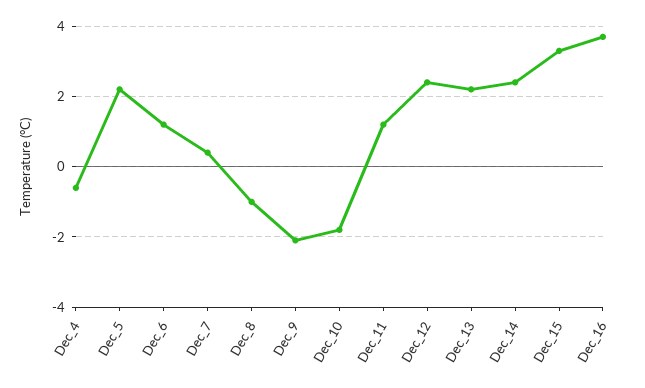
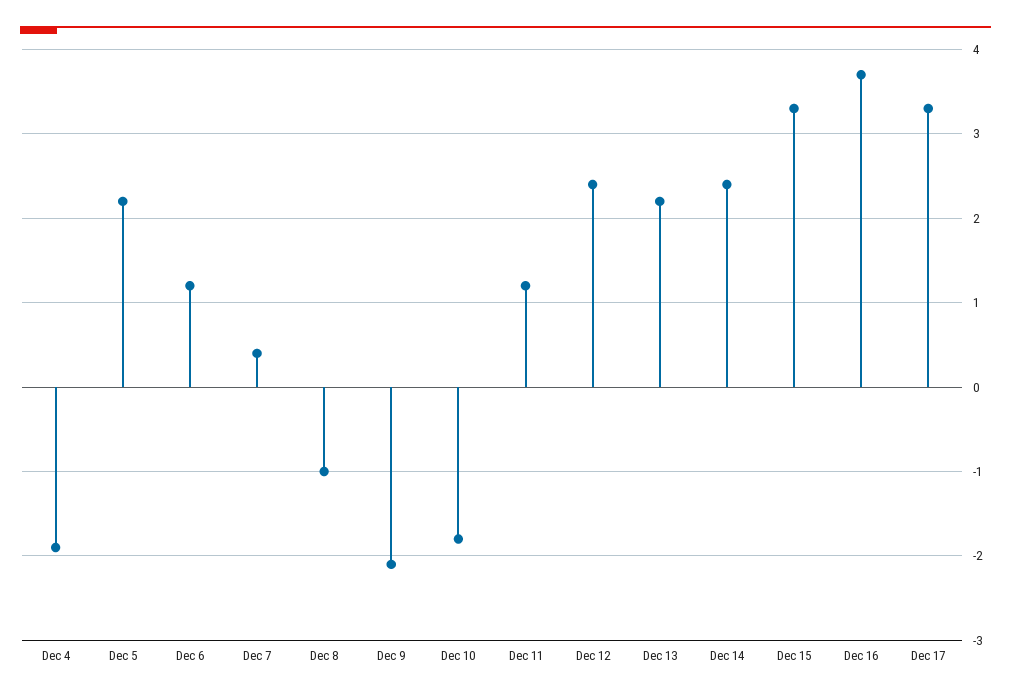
Dec_4: -0.5 -> -1.9
Dec 17: none -> 3.3

